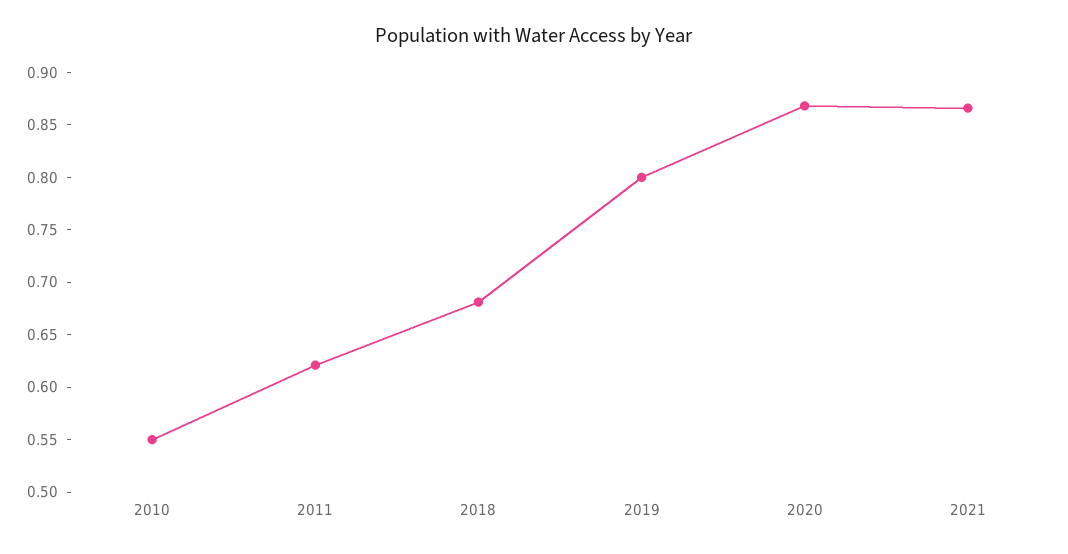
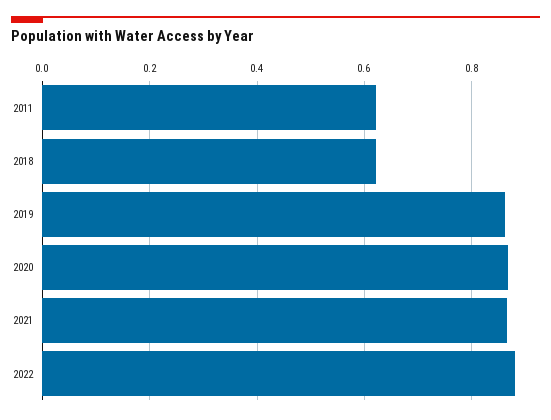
2010: 0.55 -> none
2018: 0.68 -> 0.62
2019: 0.8 -> 0.86
2022: none -> 0.88

